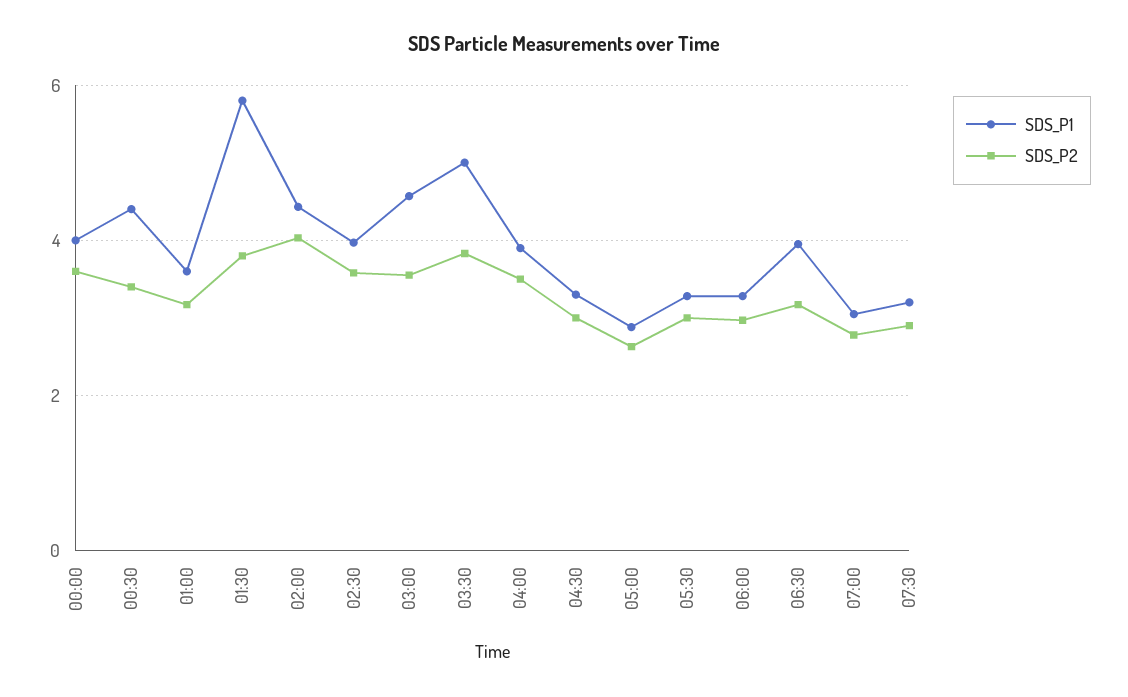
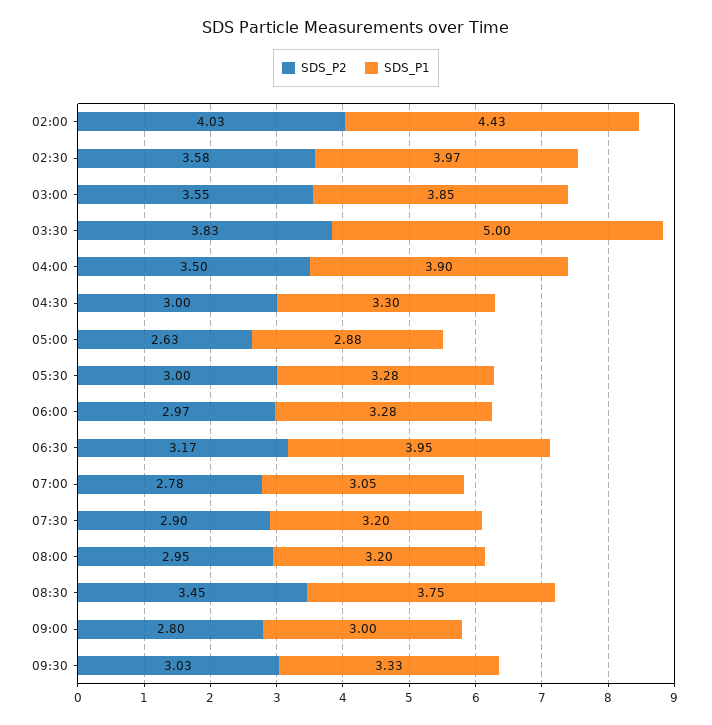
SDS_P1, 00:00: 4 -> none
SDS_P2, 00:00: 3.6 -> none
SDS_P1, 00:30: 4.4 -> none
SDS_P2, 00:30: 3.4 -> none
SDS_P1, 01:00: 3.6 -> none
SDS_P2, 01:00: 3.2 -> none
SDS_P1, 01:30: 5.8 -> none
SDS_P2, 01:30: 3.8 -> none
SDS_P1, 03:00: 4.6 -> 3.85
SDS_P2, 08:00: none -> 2.95
SDS_P1, 08:00: none -> 3.2
SDS_P2, 08:30: none -> 3.45
SDS_P1, 08:30: none -> 3.75
SDS_P2, 09:00: none -> 2.8
SDS_P1, 09:00: none -> 3
SDS_P2, 09:30: none -> 3.03
SDS_P1, 09:30: none -> 3.33

